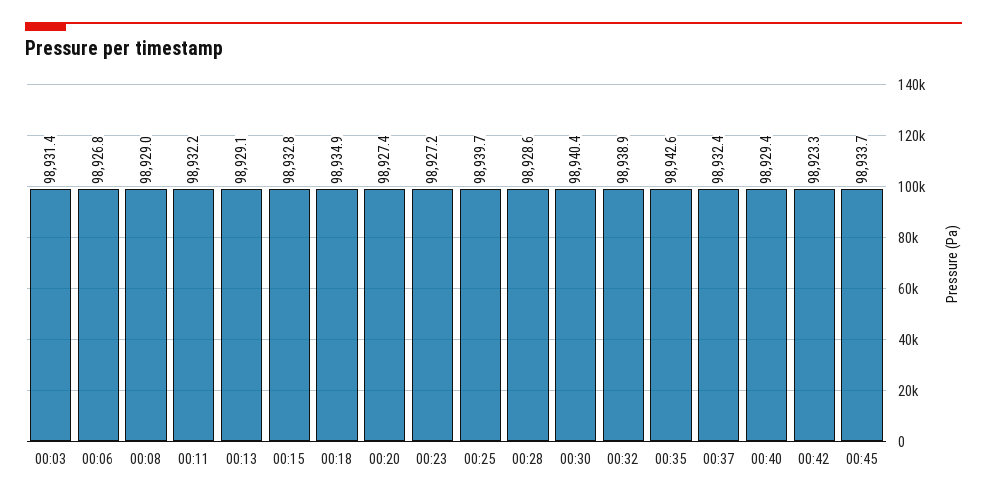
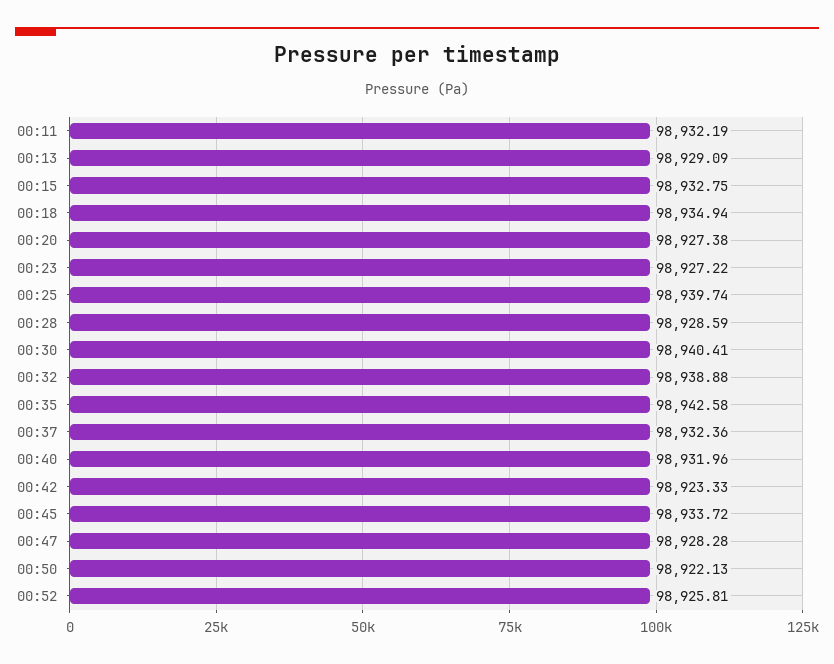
00:03: 98931.4 -> none
00:06: 98926.8 -> none
00:08: 98929 -> none
00:40: 98929.4 -> 98931.96
00:47: none -> 98928.28
00:50: none -> 98922.13
00:52: none -> 98925.81

